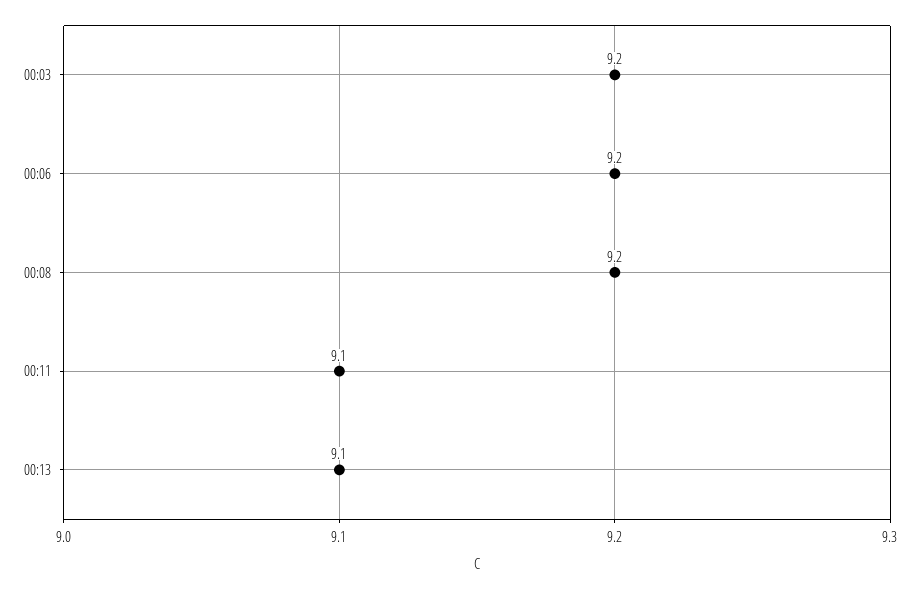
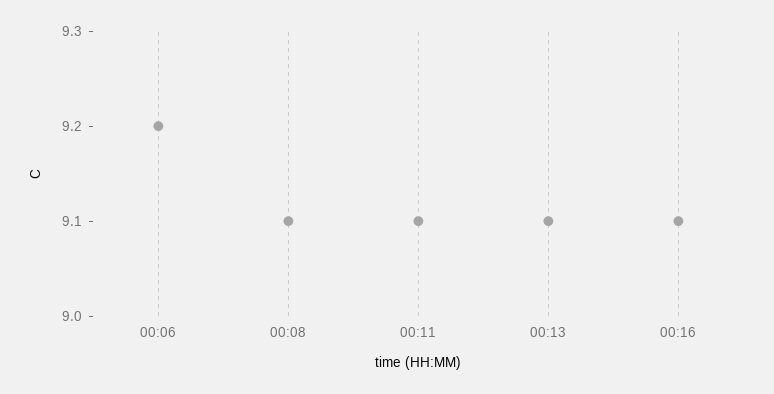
00:03: 9.2 -> none
00:08: 9.2 -> 9.1
00:16: none -> 9.1

